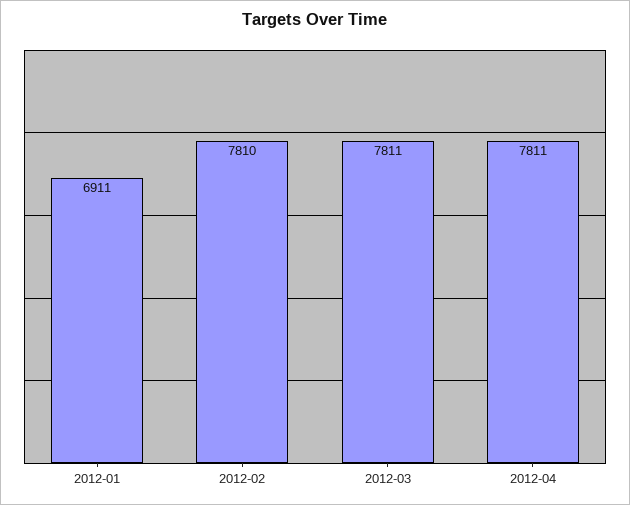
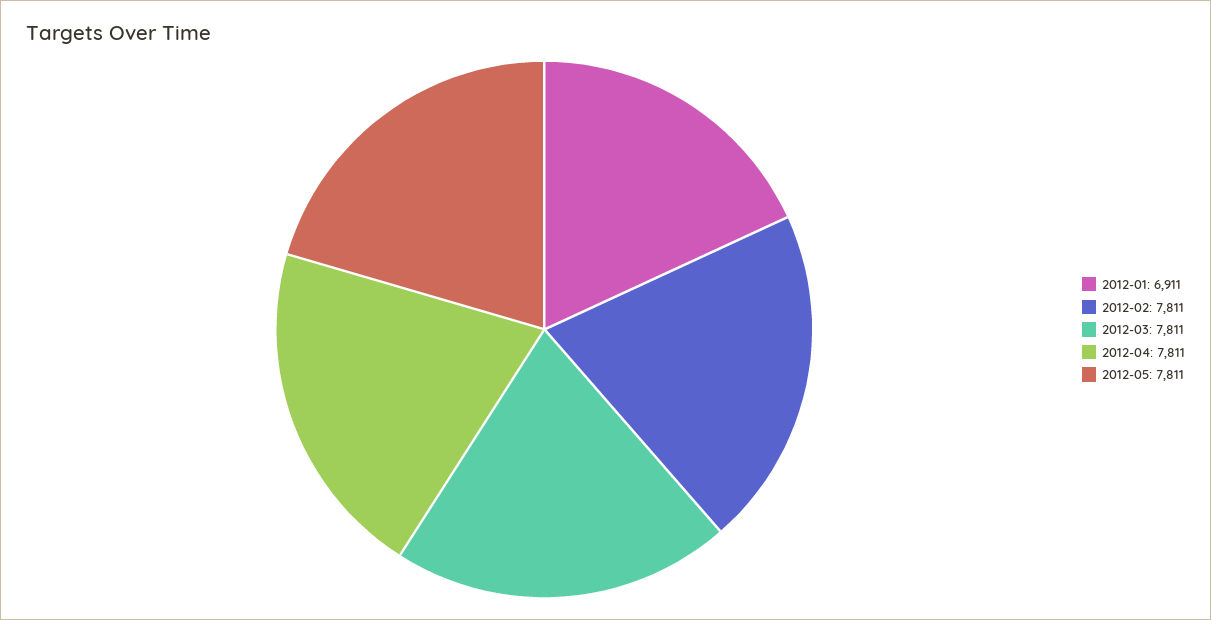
2012-02: 7810 -> 7811
2012-05: none -> 7811

